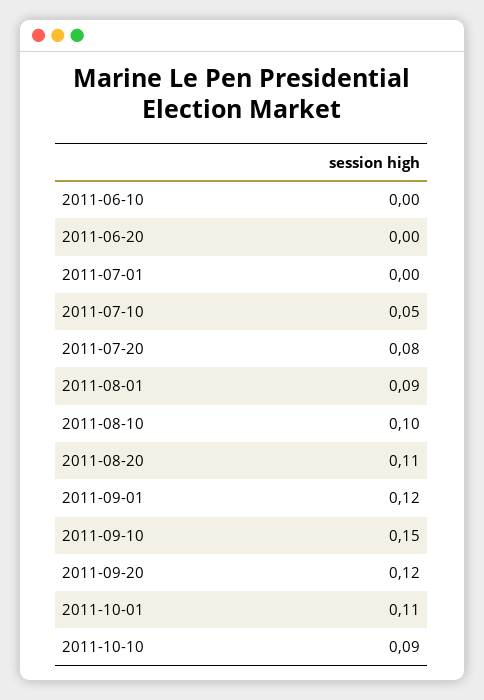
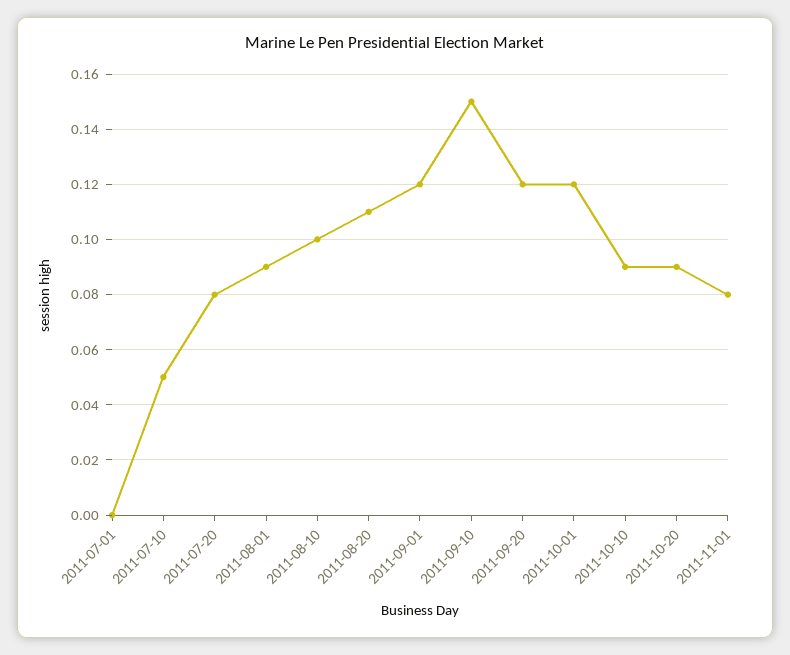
2011-06-10: 0 -> none
2011-06-20: 0 -> none
2011-10-01: 0.11 -> 0.12
2011-10-20: none -> 0.09
2011-11-01: none -> 0.08

